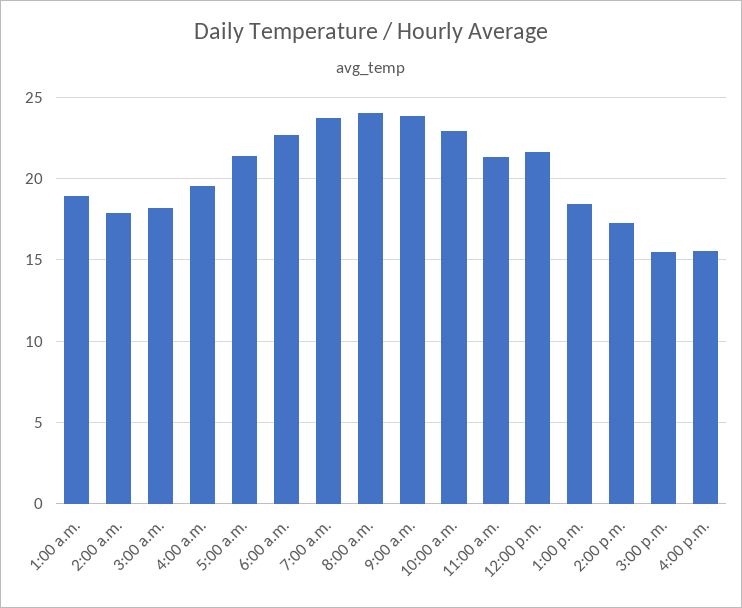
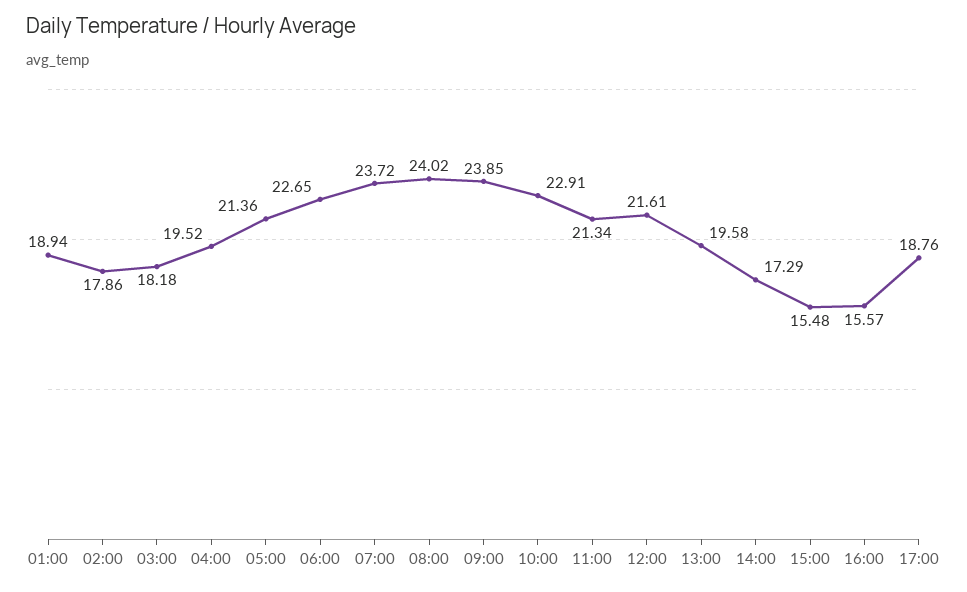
1:00 p.m.: 18.5 -> 19.58
17:00: none -> 18.76

